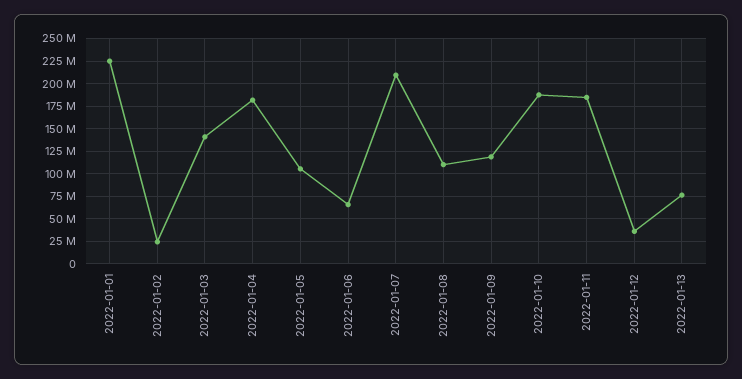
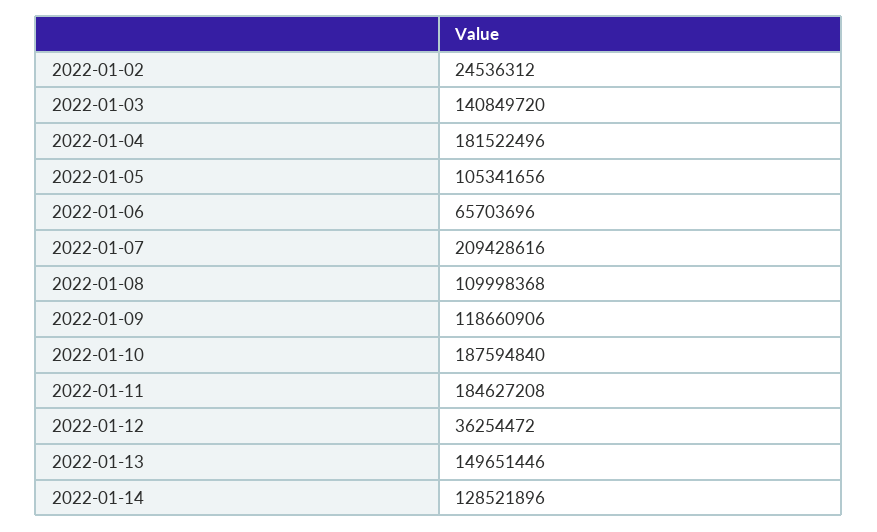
2022-01-01: 225000000 -> none
2022-01-13: 75000000 -> 149651446
2022-01-14: none -> 128521896

